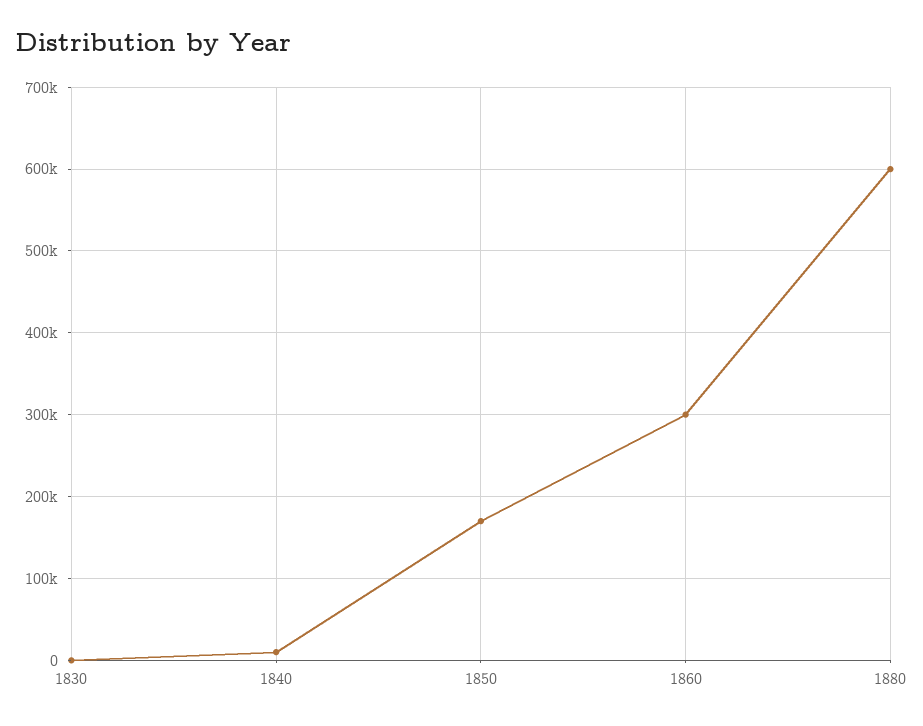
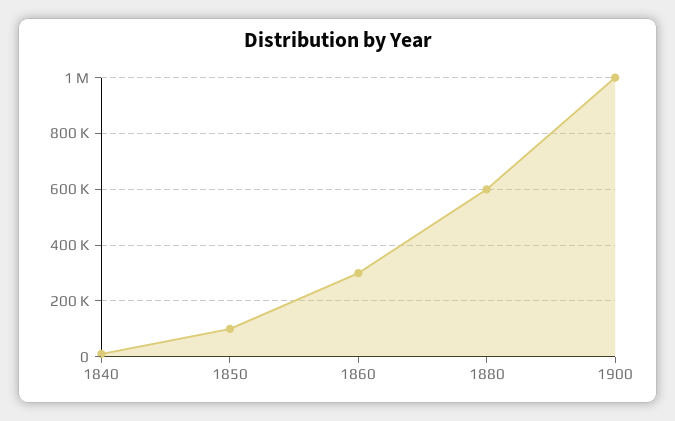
1830: 0 -> none
1850: 170000 -> 100000
1900: none -> 1000000

